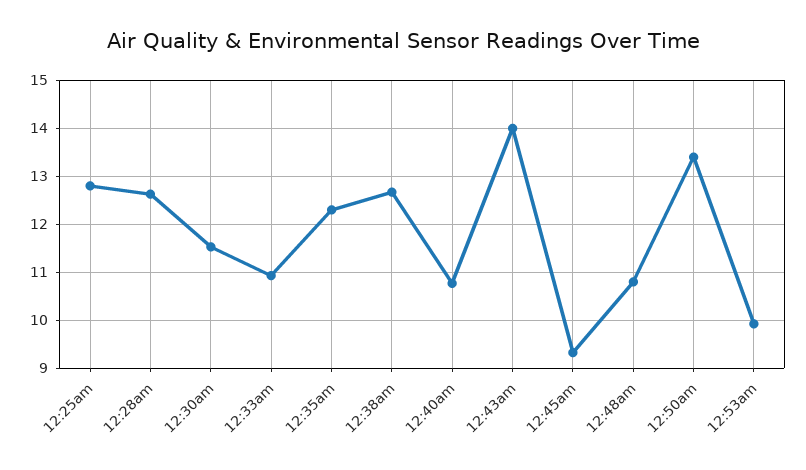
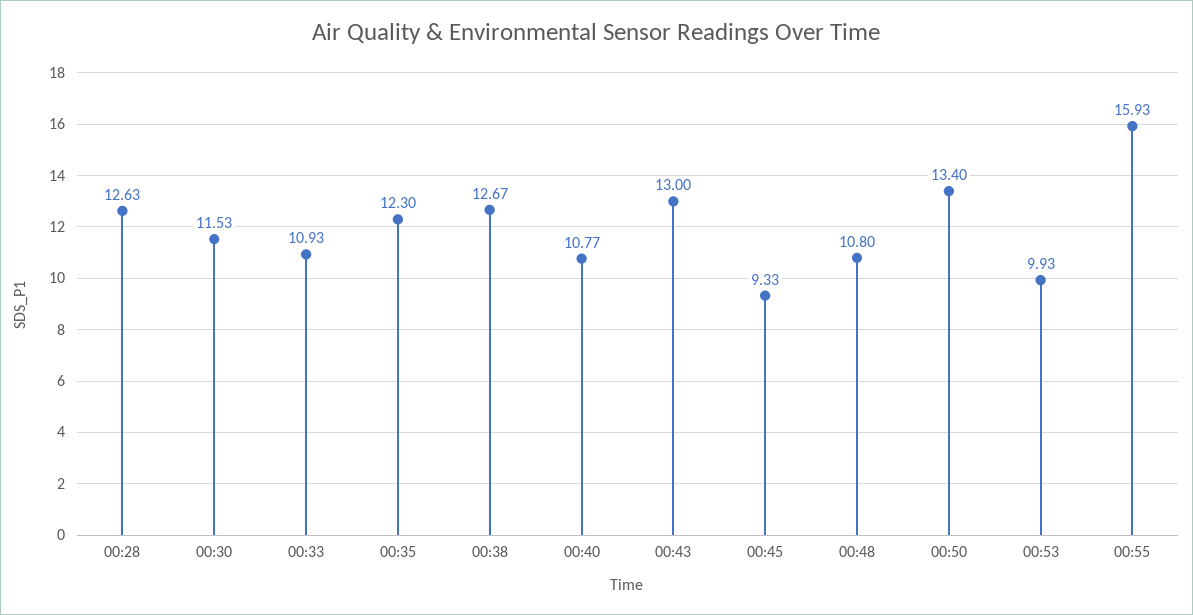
12:25am: 12.8 -> none
12:43am: 14 -> 13
00:55: none -> 15.93

